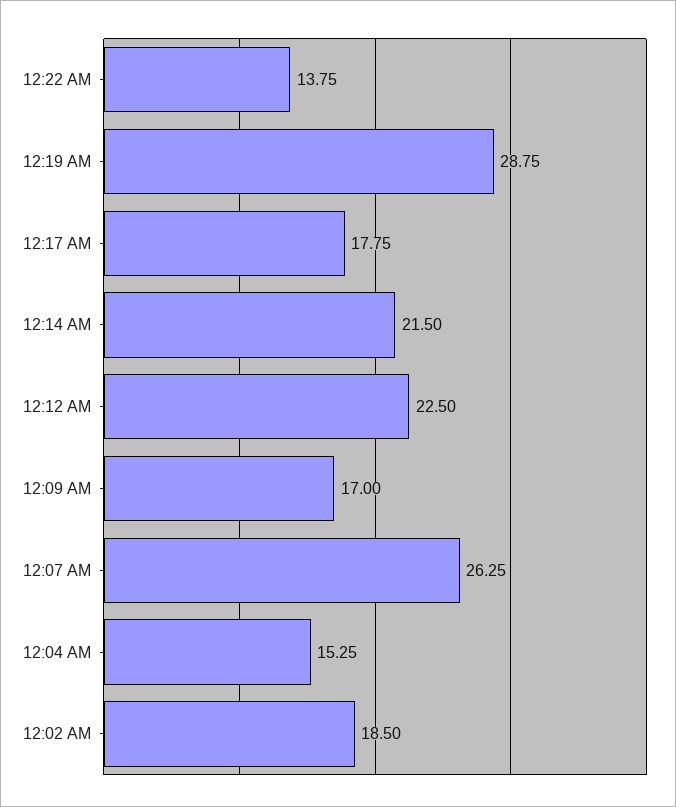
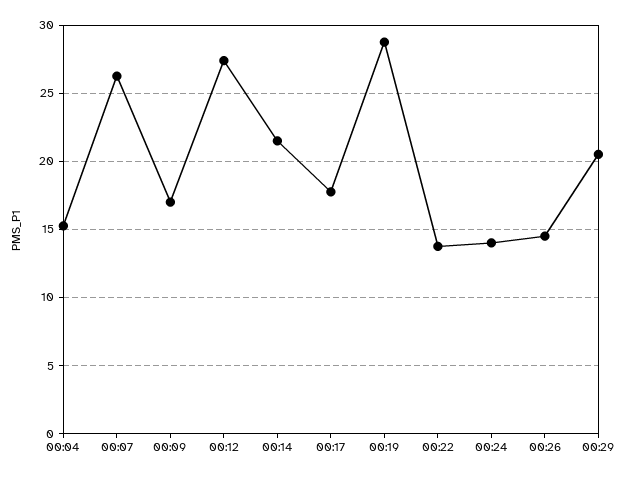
12:12 AM: 22.5 -> 27.5
12:02 AM: 18.5 -> none
00:24: none -> 14
00:26: none -> 14.5
00:29: none -> 20.5

